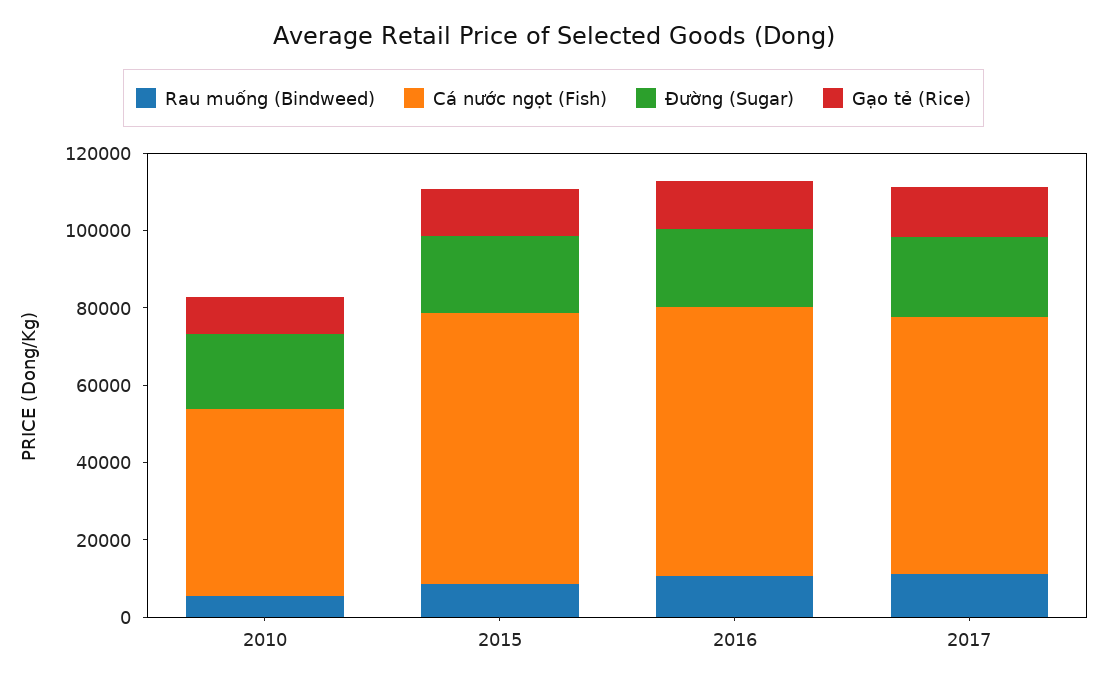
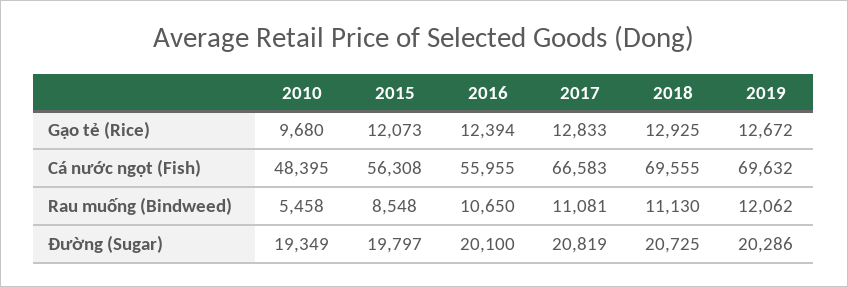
Cá nước ngọt (Fish), 2015: 70000 -> 56308
Cá nước ngọt (Fish), 2016: 70000 -> 55955
Gạo tẻ (Rice), 2018: none -> 12925
Gạo tẻ (Rice), 2019: none -> 12672
Cá nước ngọt (Fish), 2018: none -> 69555
Cá nước ngọt (Fish), 2019: none -> 69632
Rau muống (Bindweed), 2018: none -> 11130
Rau muống (Bindweed), 2019: none -> 12062
Đường (Sugar), 2018: none -> 20725
Đường (Sugar), 2019: none -> 20286

